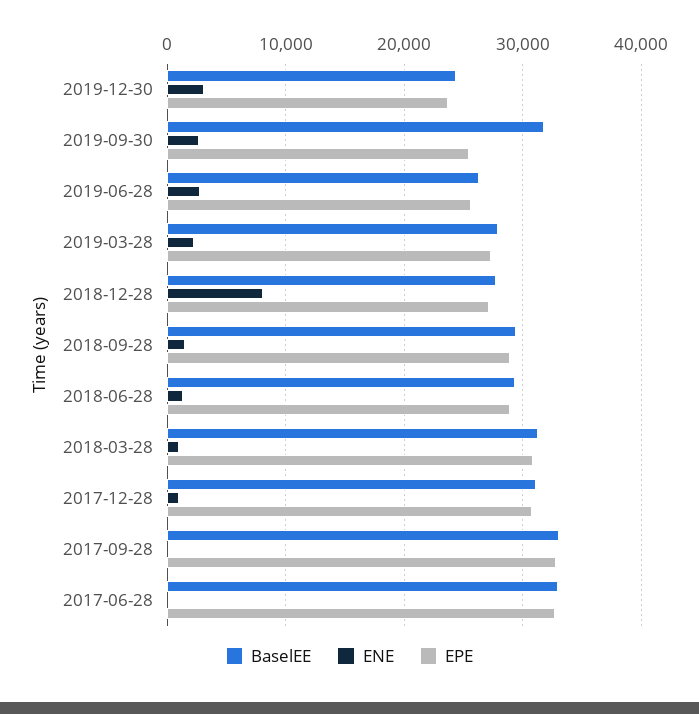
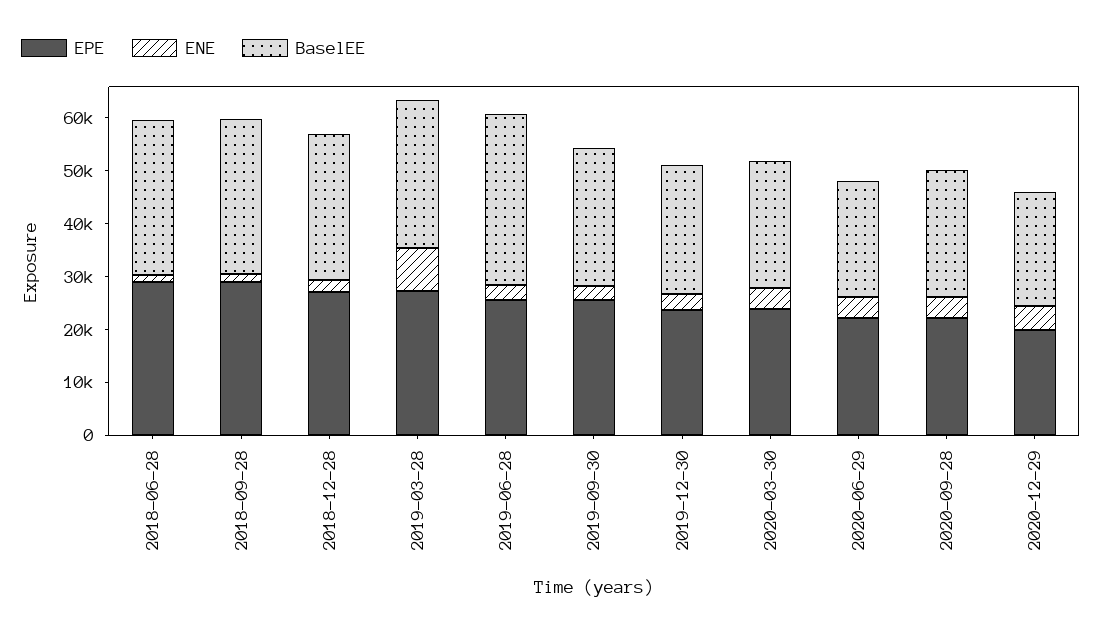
BaselEE, 2019-09-30: 32000 -> 26000
BaselEE, 2019-06-28: 26000 -> 32000
ENE, 2019-03-28: 2000 -> 8000
ENE, 2018-12-28: 8000 -> 2000
BaselEE, 2018-03-28: 31000 -> none
ENE, 2018-03-28: 1000 -> none
EPE, 2018-03-28: 31000 -> none
BaselEE, 2017-12-28: 31000 -> none
ENE, 2017-12-28: 1000 -> none
EPE, 2017-12-28: 31000 -> none
BaselEE, 2017-09-28: 33000 -> none
ENE, 2017-09-28: 0 -> none
EPE, 2017-09-28: 33000 -> none
BaselEE, 2017-06-28: 33000 -> none
ENE, 2017-06-28: 0 -> none
EPE, 2017-06-28: 33000 -> none
EPE, 2020-03-30: none -> 24000
ENE, 2020-03-30: none -> 4000
BaselEE, 2020-03-30: none -> 24000
EPE, 2020-06-29: none -> 22000
ENE, 2020-06-29: none -> 4000
BaselEE, 2020-06-29: none -> 22000
EPE, 2020-09-28: none -> 22000
ENE, 2020-09-28: none -> 4000
BaselEE, 2020-09-28: none -> 24000
EPE, 2020-12-29: none -> 20000
ENE, 2020-12-29: none -> 4000
BaselEE, 2020-12-29: none -> 22000

